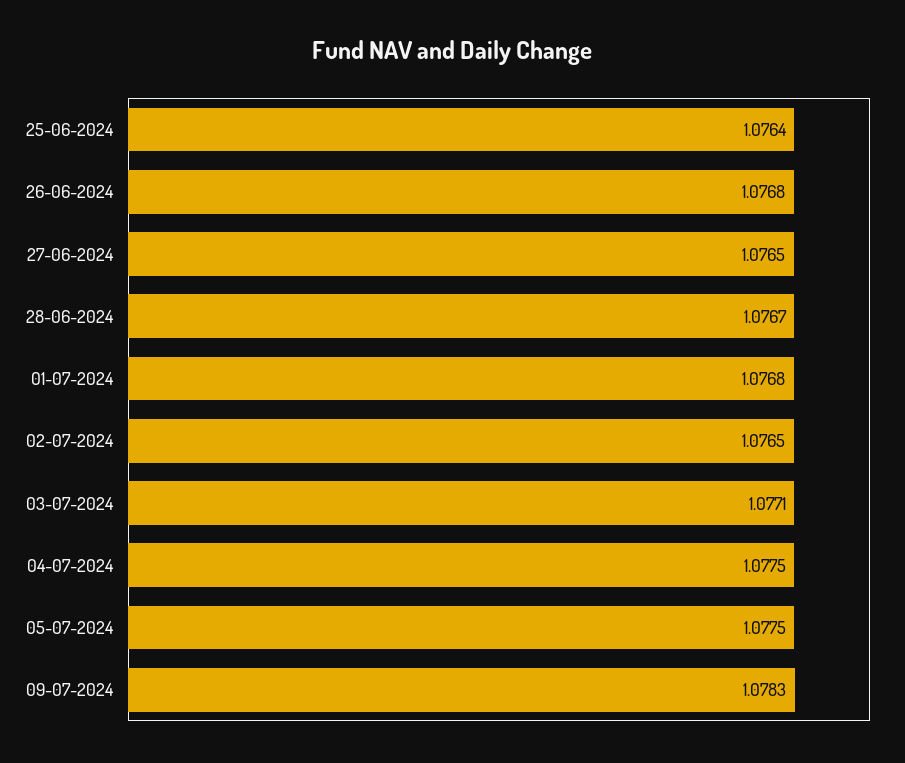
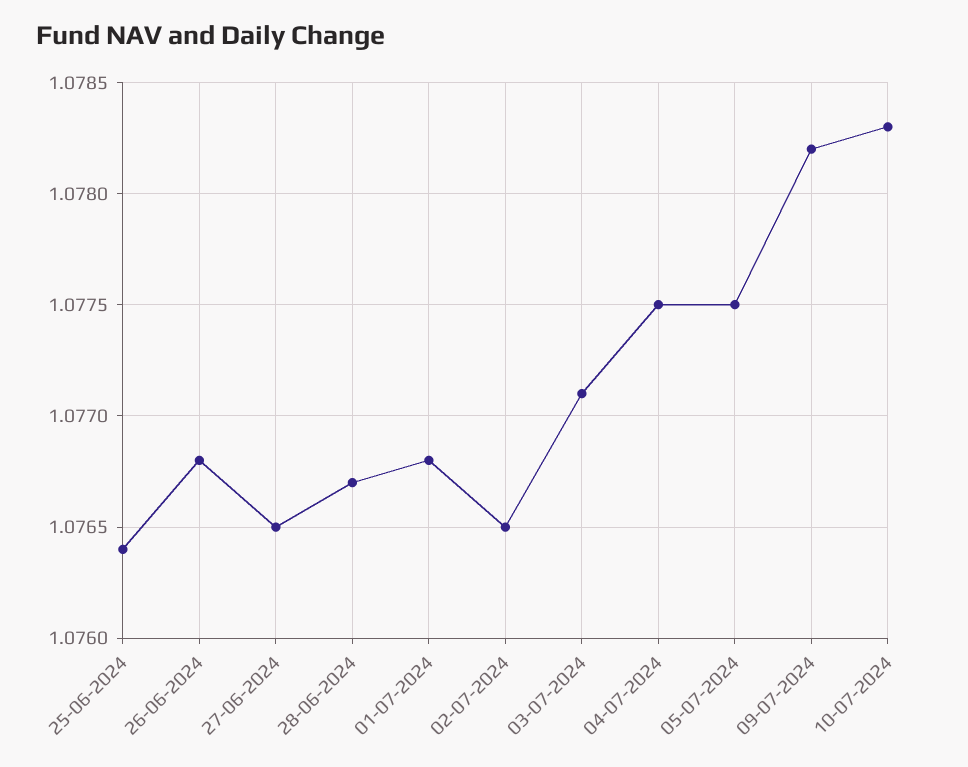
09-07-2024: 1.0783 -> 1.0782
10-07-2024: none -> 1.0783

